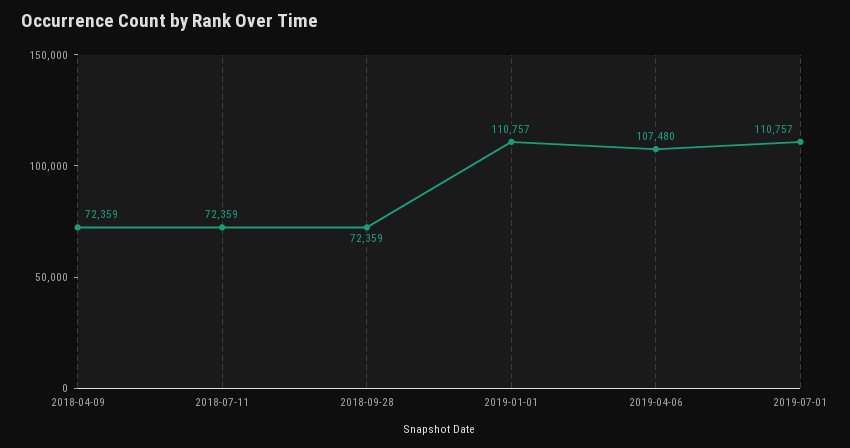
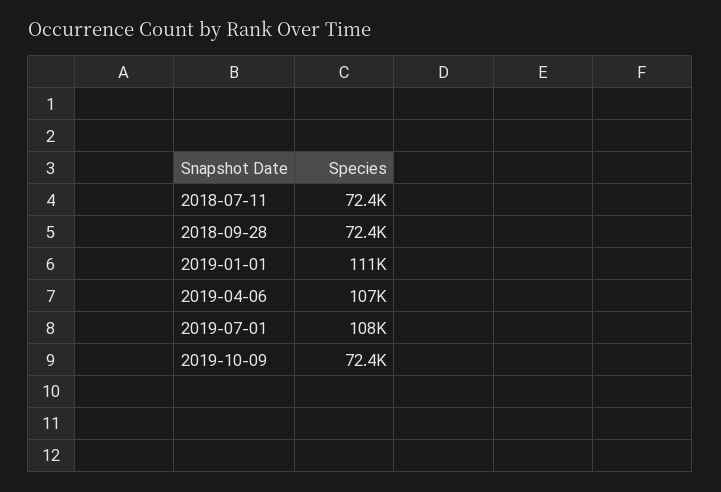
2018-04-09: 72359 -> none
2019-07-01: 110757 -> 108000
2019-10-09: none -> 72400

